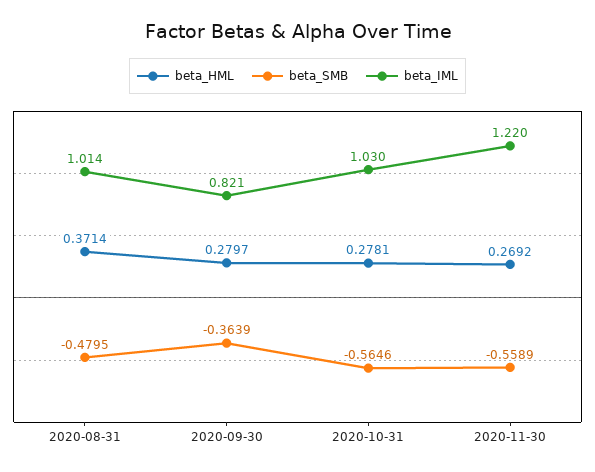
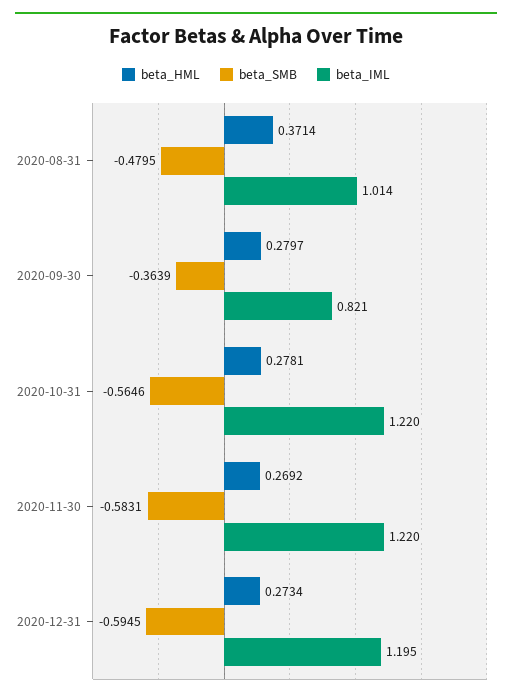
beta_IML, 2020-10-31: 1.03 -> 1.22
beta_SMB, 2020-11-30: -0.5589 -> -0.5831
beta_HML, 2020-12-31: none -> 0.2734
beta_SMB, 2020-12-31: none -> -0.5945
beta_IML, 2020-12-31: none -> 1.195

